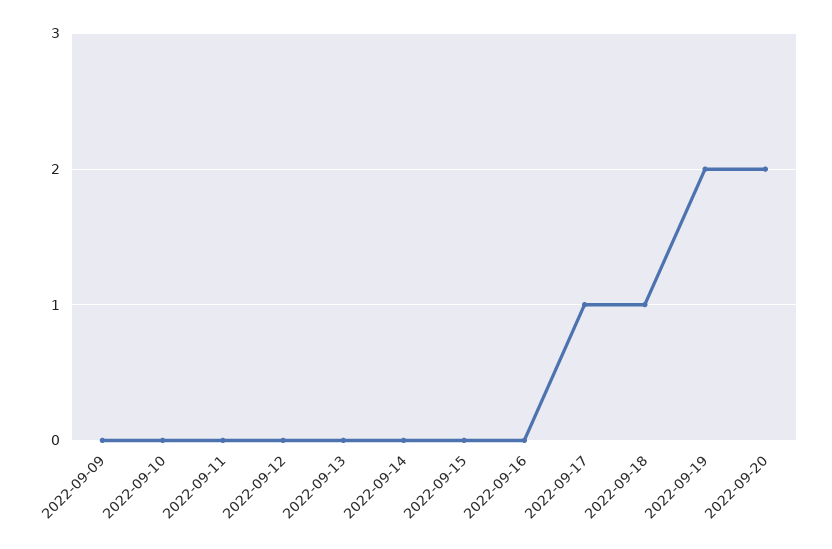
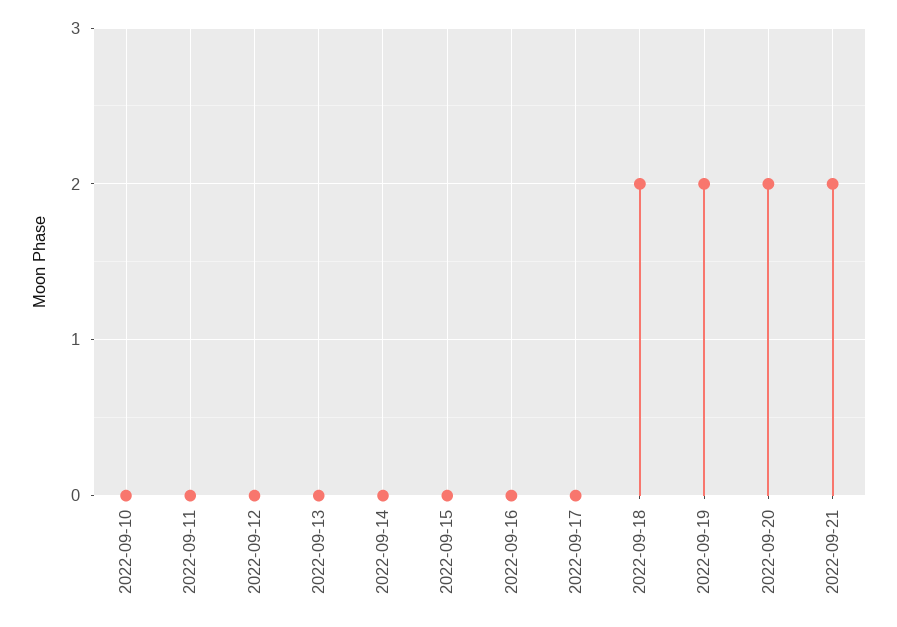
2022-09-09: 0 -> none
2022-09-17: 1 -> 0
2022-09-18: 1 -> 2
2022-09-21: none -> 2

